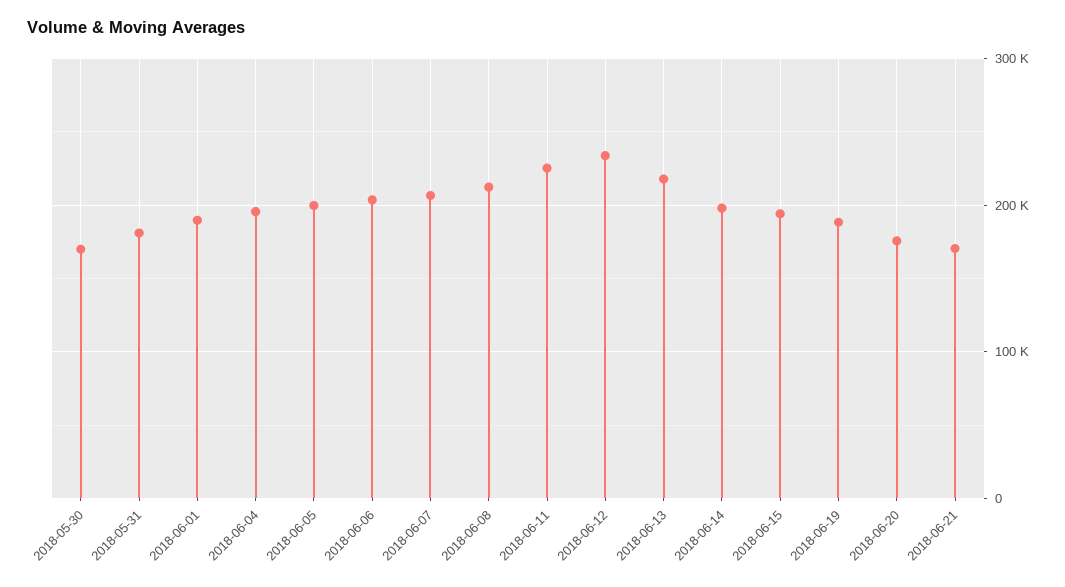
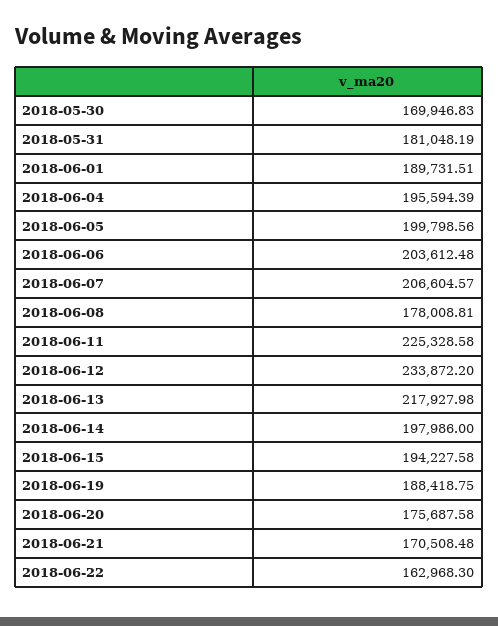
2018-06-08: 210000 -> 178008.81
2018-06-22: none -> 162968.3

